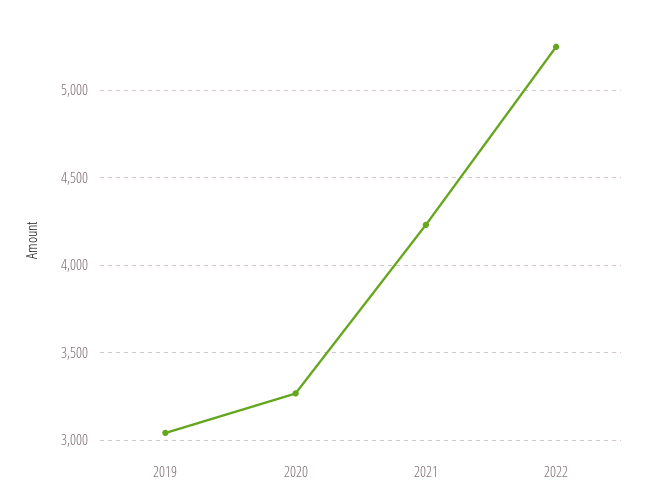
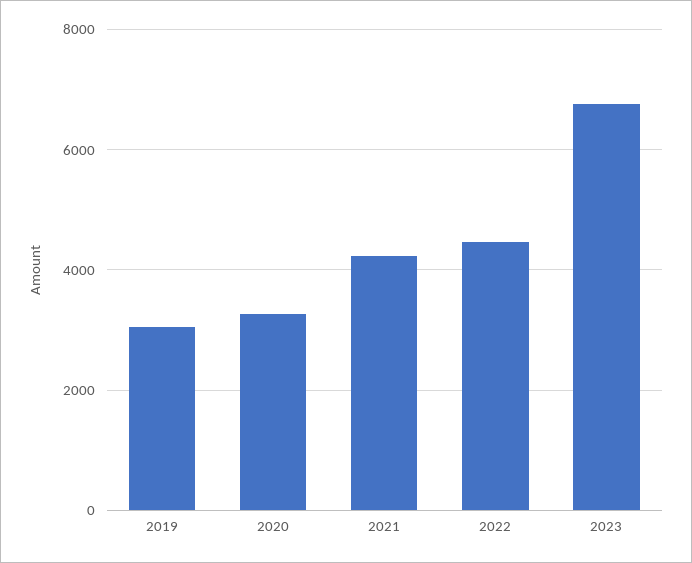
2022: 5250 -> 4400
2023: none -> 6800

